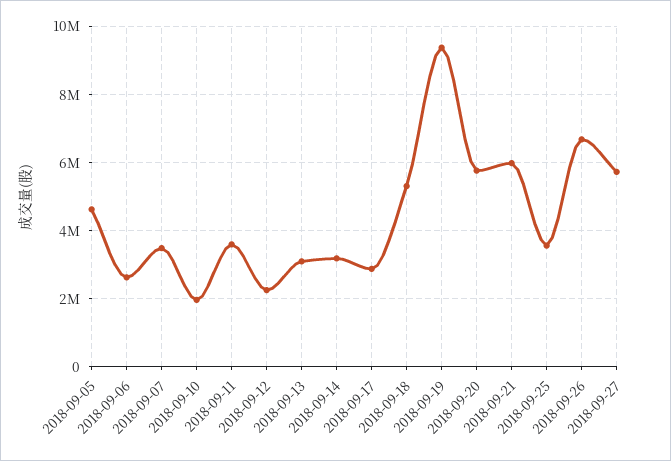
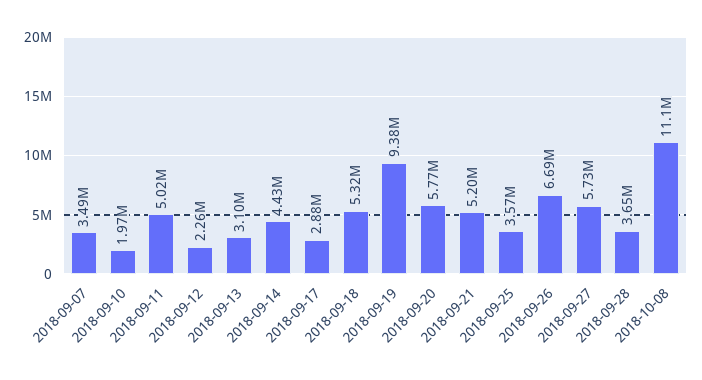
2018-09-05: 4600000 -> none
2018-09-06: 2600000 -> none
2018-09-11: 3600000 -> 5020000
2018-09-14: 3200000 -> 4430000
2018-09-21: 6000000 -> 5200000
2018-09-28: none -> 3650000
2018-10-08: none -> 11100000

